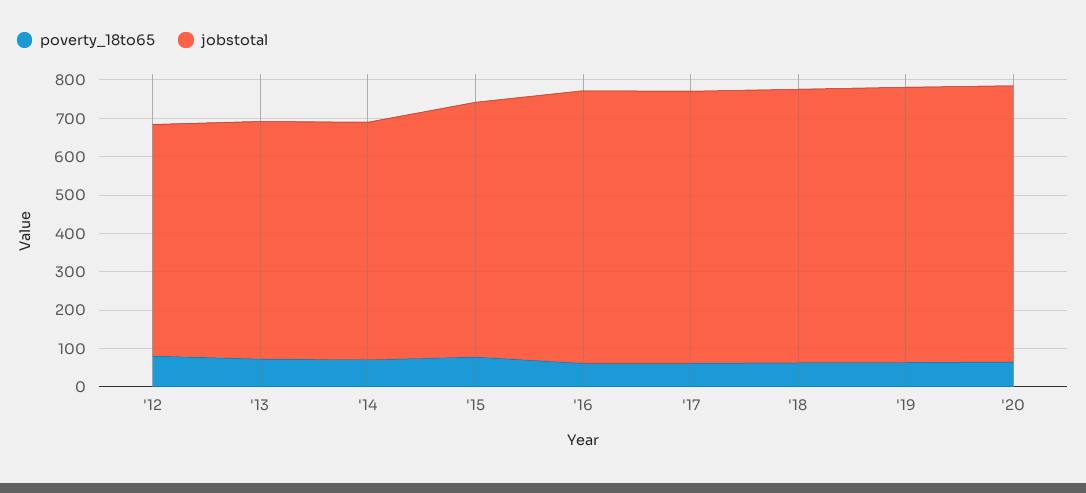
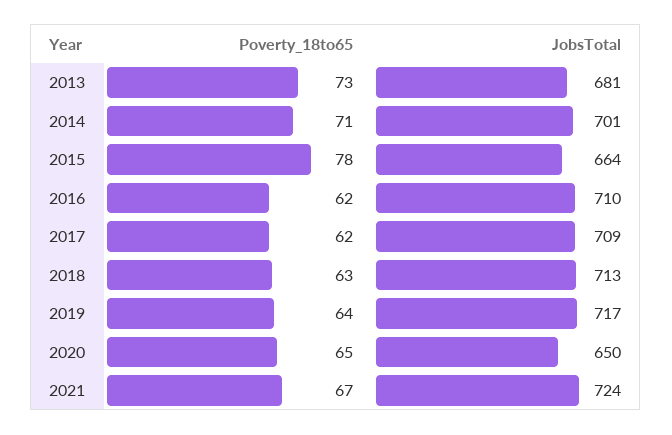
poverty_18to65, '12: 75 -> none
jobstotal, '12: 600 -> none
jobstotal, '13: 625 -> 681
jobstotal, '14: 625 -> 701
jobstotal, '20: 725 -> 650
poverty_18to65, 2021: none -> 67
jobstotal, 2021: none -> 724

